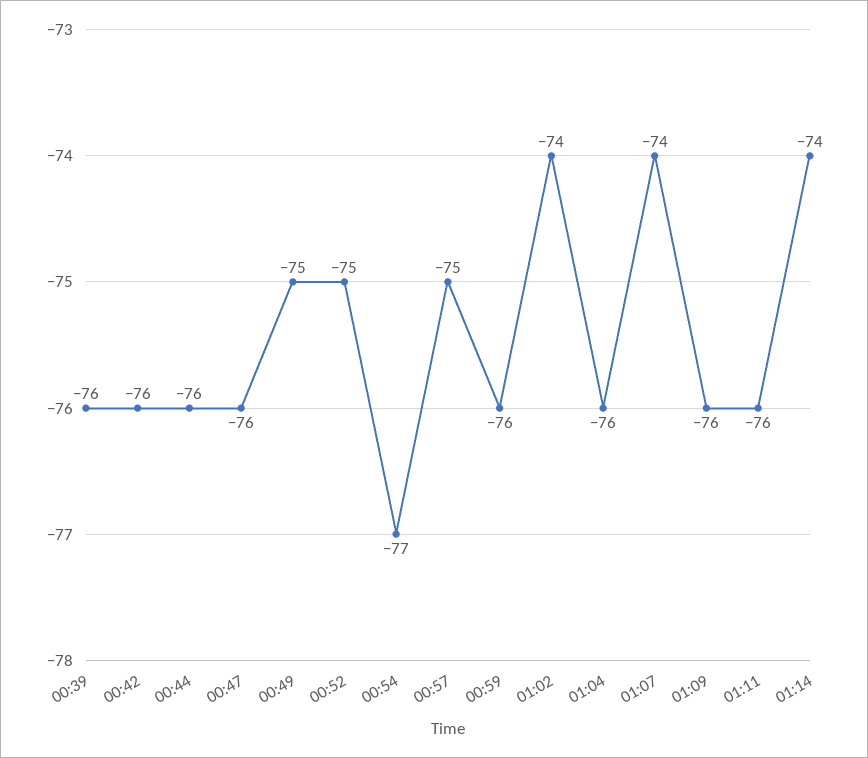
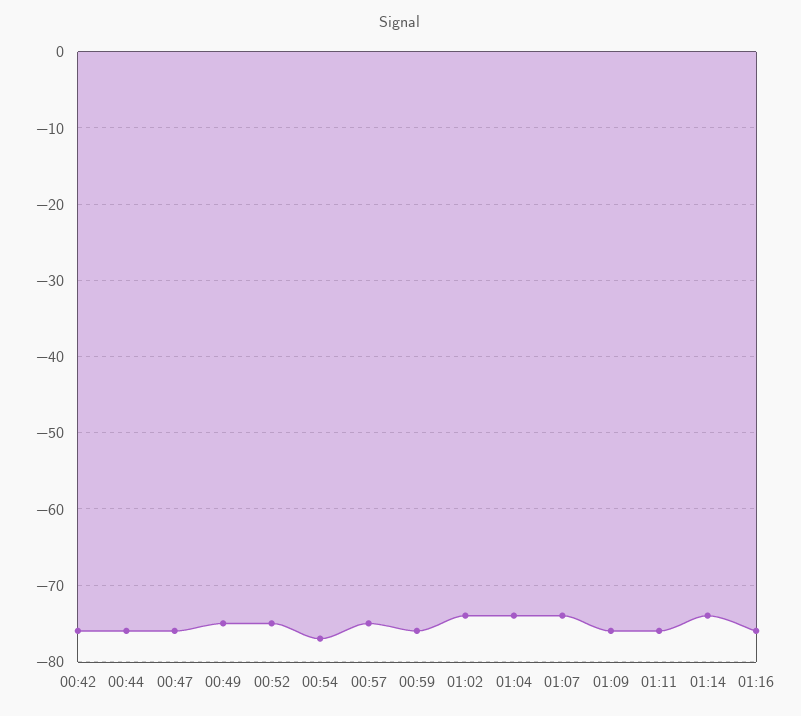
00:39: -76 -> none
01:04: -76 -> -74
01:16: none -> -76

